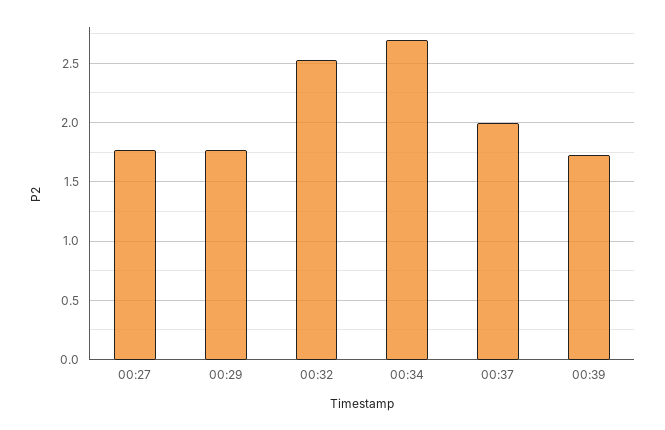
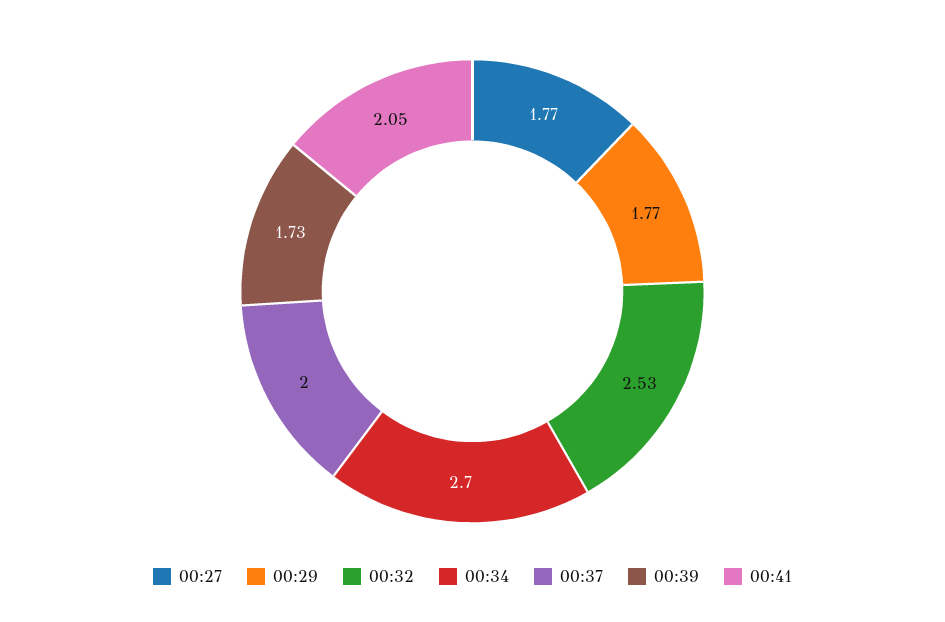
00:41: none -> 2.05

